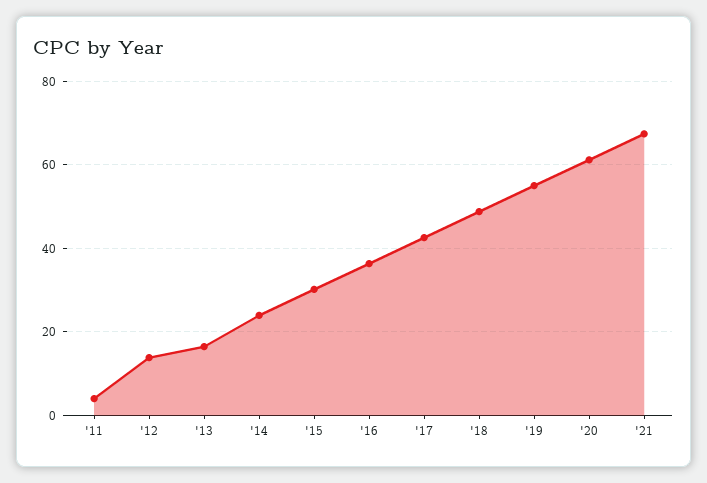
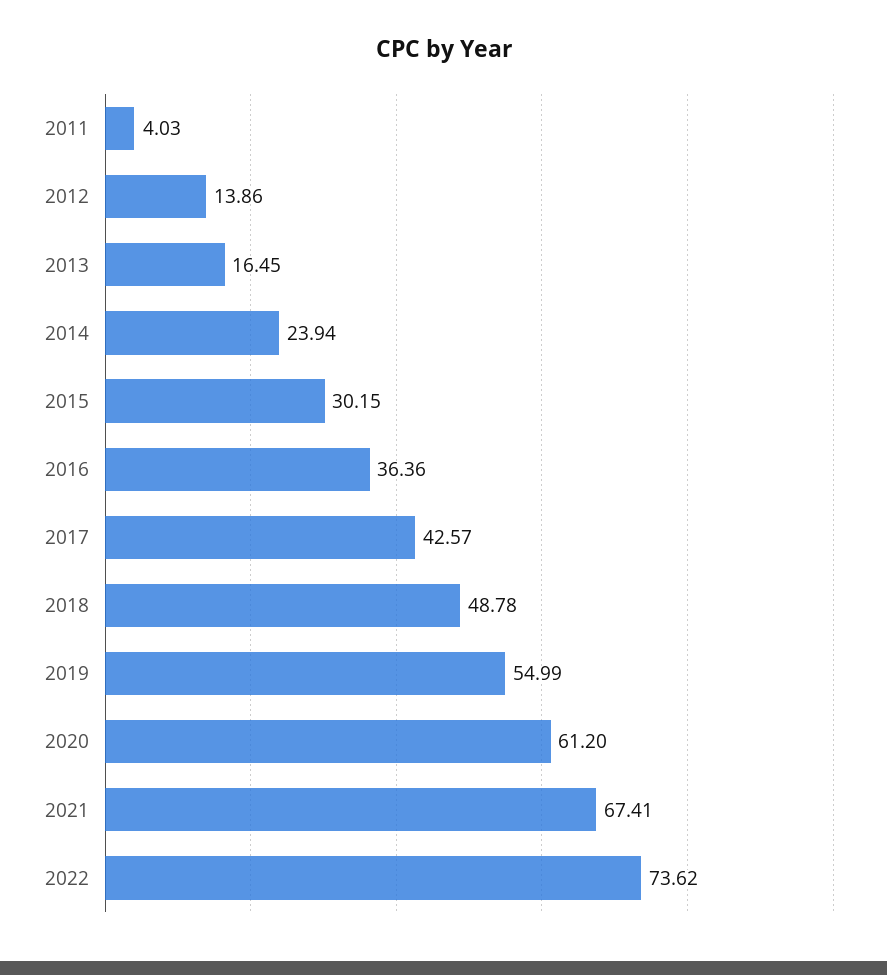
2022: none -> 73.62

